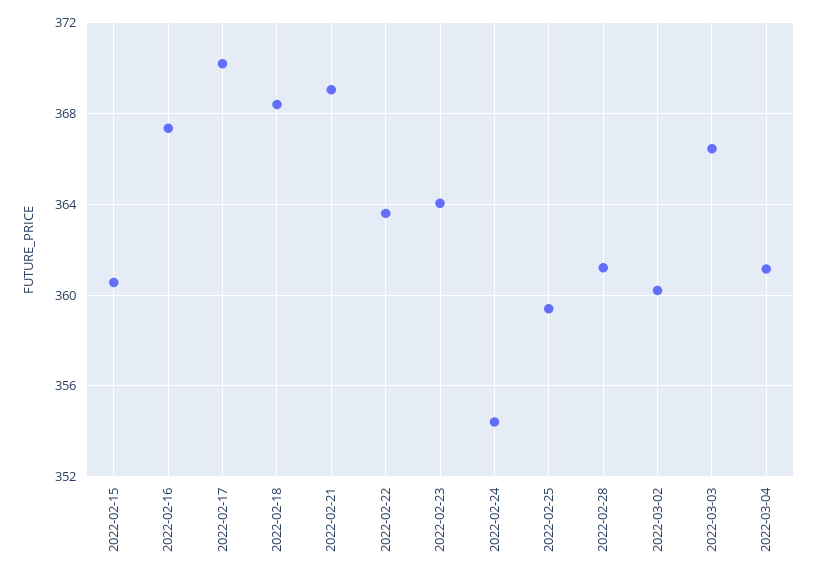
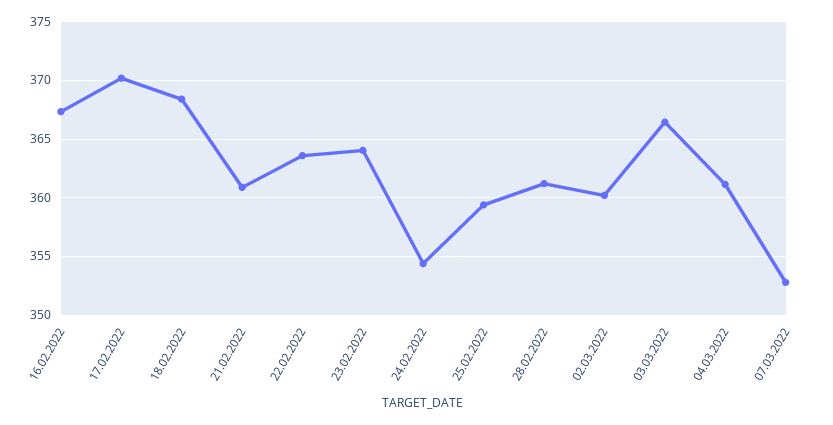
2022-02-15: 360.5 -> none
2022-02-21: 369 -> 361
07.03.2022: none -> 353

